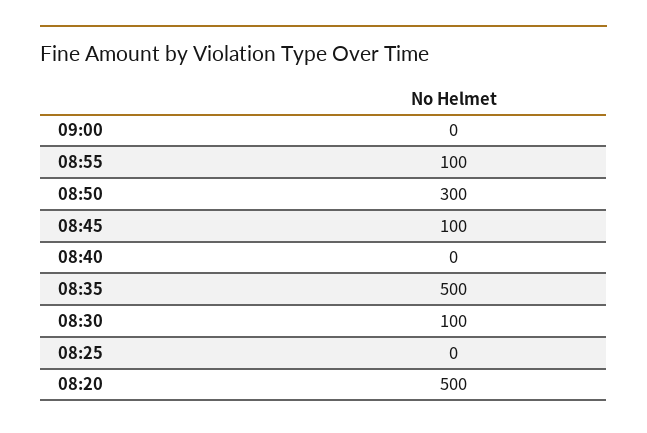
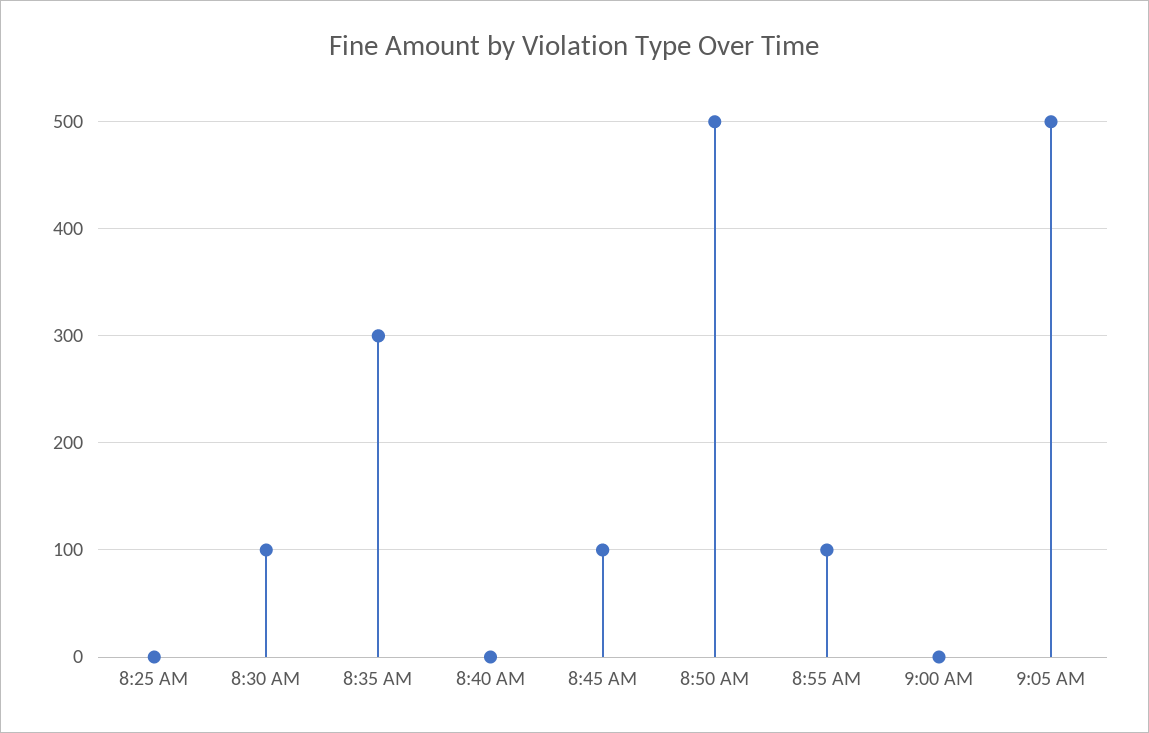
08:50: 300 -> 500
08:35: 500 -> 300
08:20: 500 -> none
9:05 AM: none -> 500

